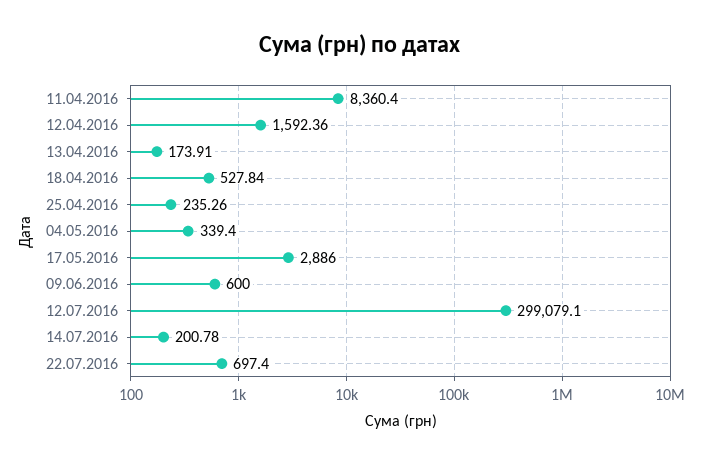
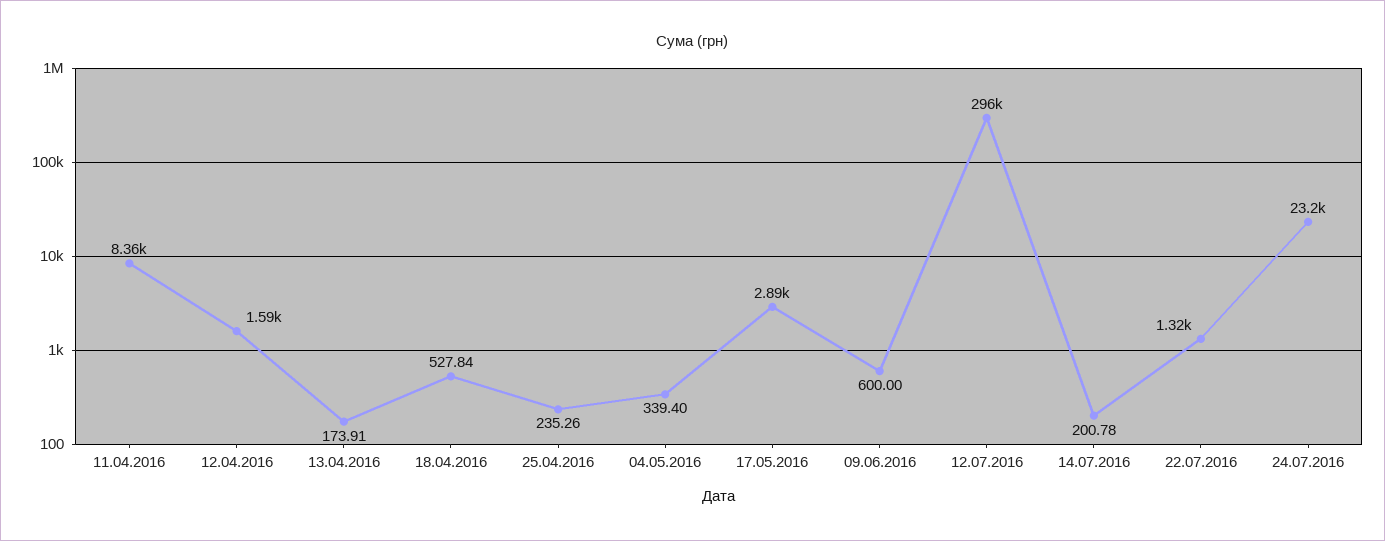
12.07.2016: 299079.1 -> 296000
22.07.2016: 697.4 -> 1320
24.07.2016: none -> 23200

